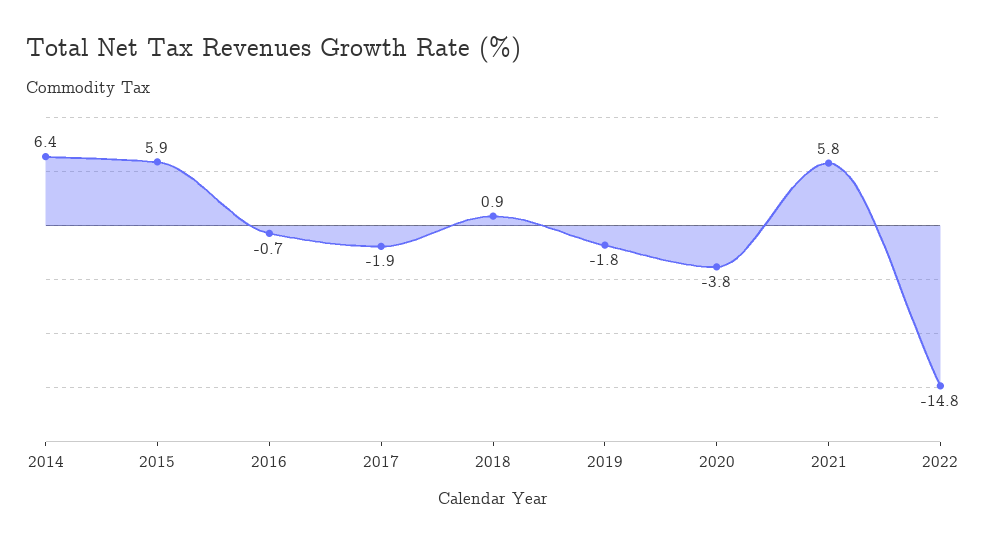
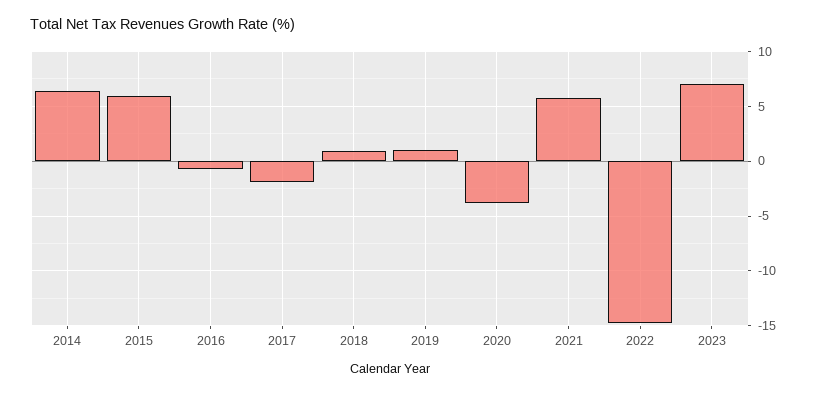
2019: -1.8 -> 1
2023: none -> 7

